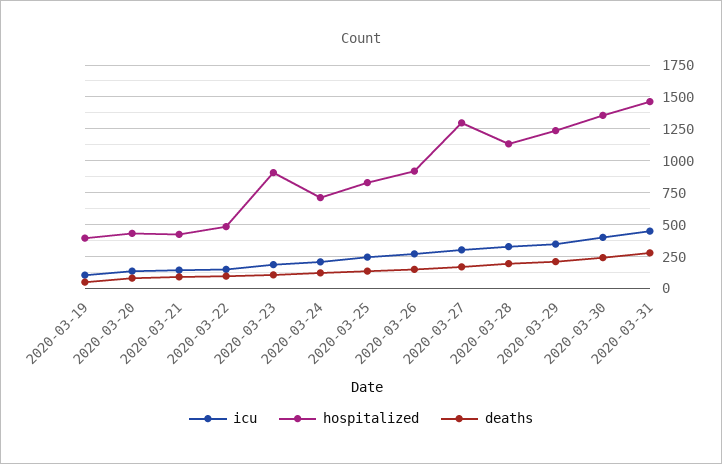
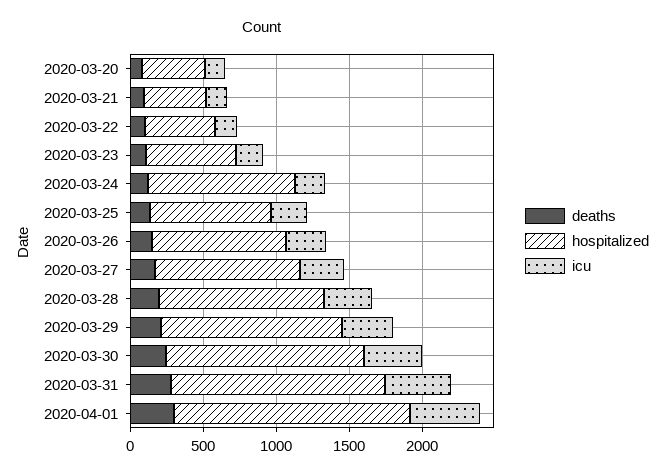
icu, 2020-03-19: 100 -> none
hospitalized, 2020-03-19: 400 -> none
deaths, 2020-03-19: 50 -> none
hospitalized, 2020-03-23: 900 -> 600
hospitalized, 2020-03-24: 700 -> 1000
hospitalized, 2020-03-27: 1300 -> 1000
deaths, 2020-04-01: none -> 300
hospitalized, 2020-04-01: none -> 1600
icu, 2020-04-01: none -> 500

